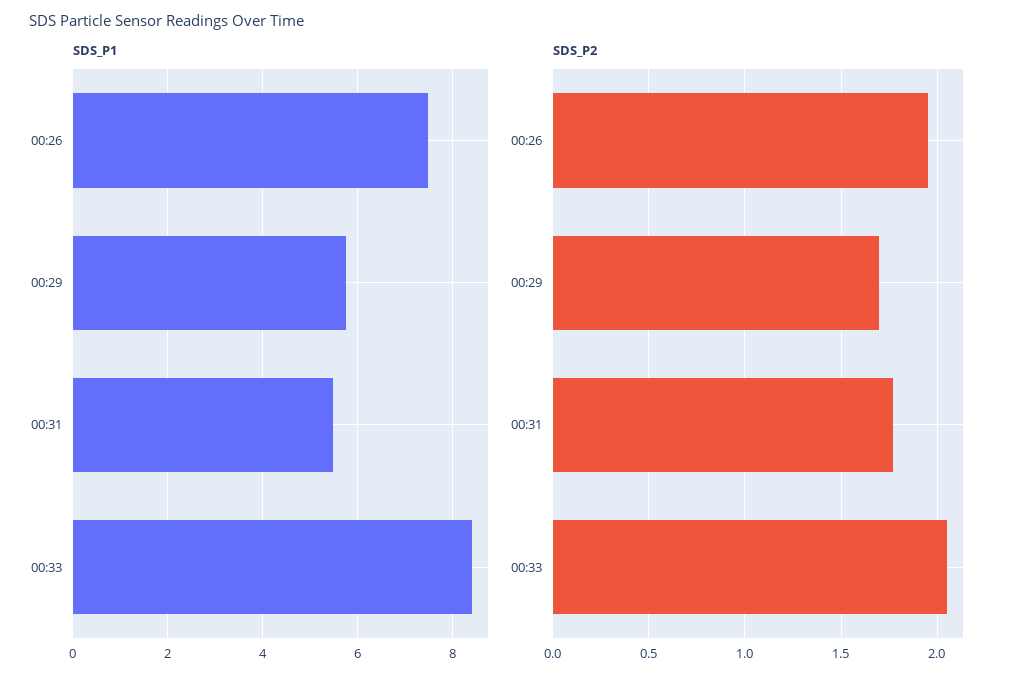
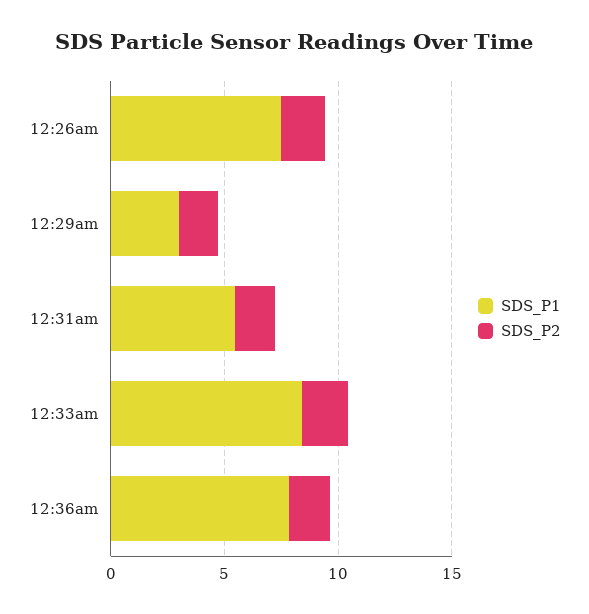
SDS_P1, 00:29: 5.8 -> 3
SDS_P1, 12:36am: none -> 8
SDS_P2, 12:36am: none -> 2

